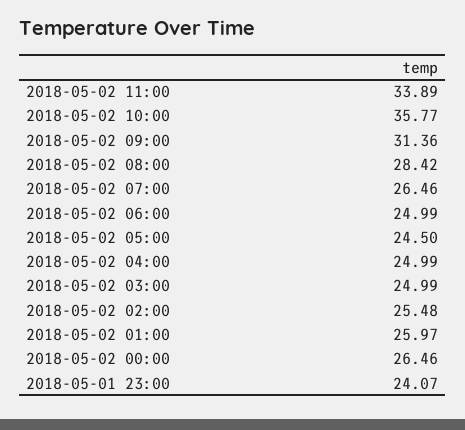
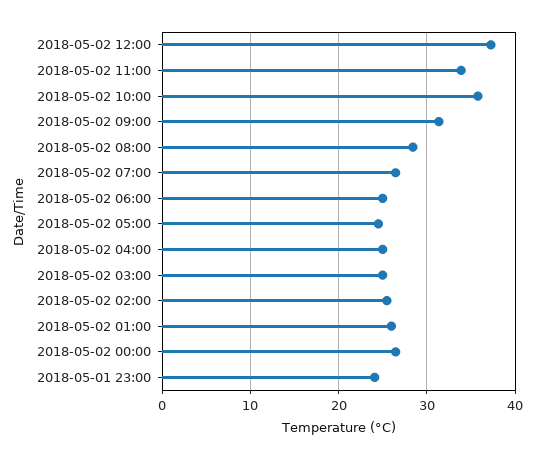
2018-05-02 12:00: none -> 37

